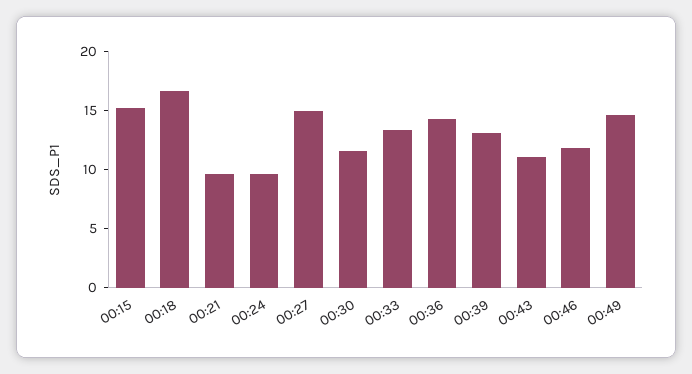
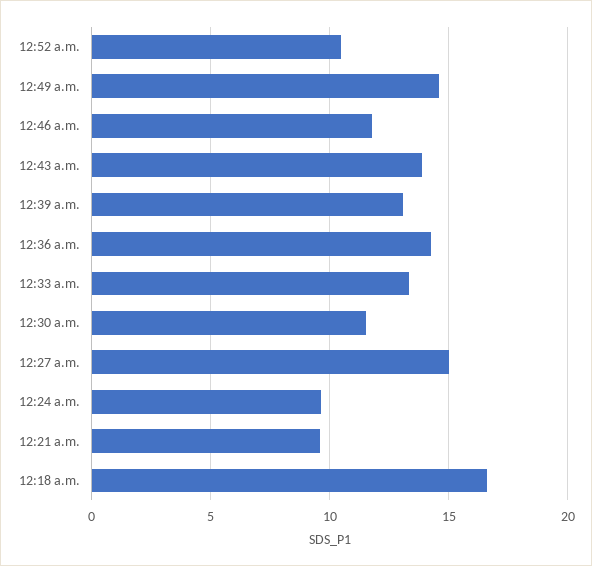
00:15: 15 -> none
00:43: 11 -> 14
12:52 a.m.: none -> 10.5

